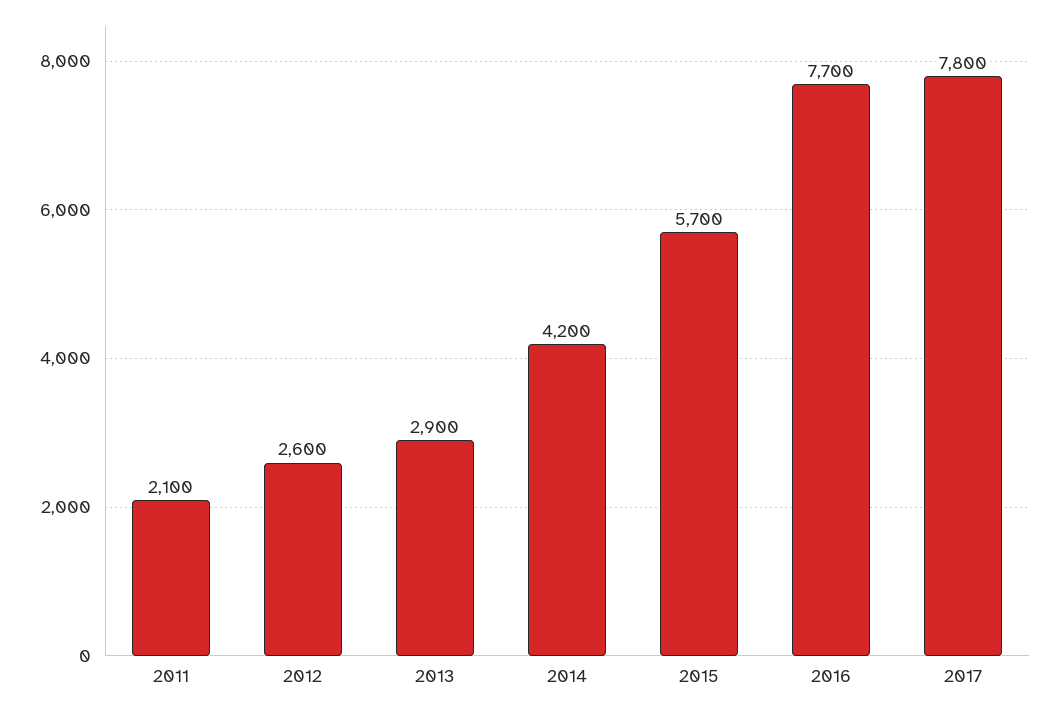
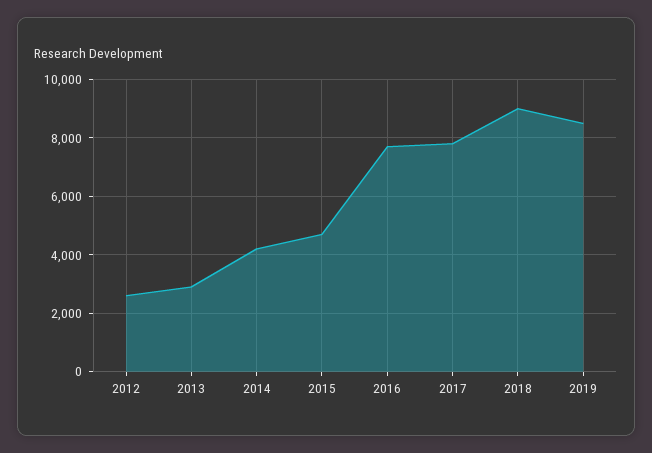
2011: 2100 -> none
2015: 5700 -> 4750
2018: none -> 9000
2019: none -> 8500

